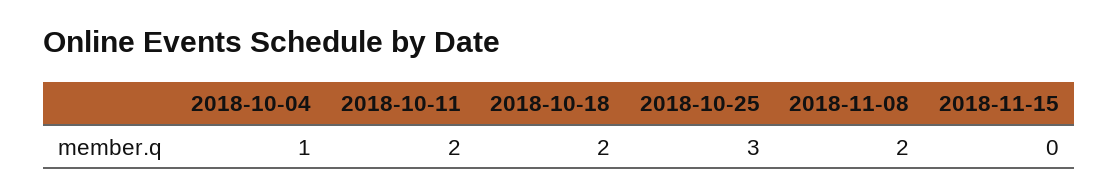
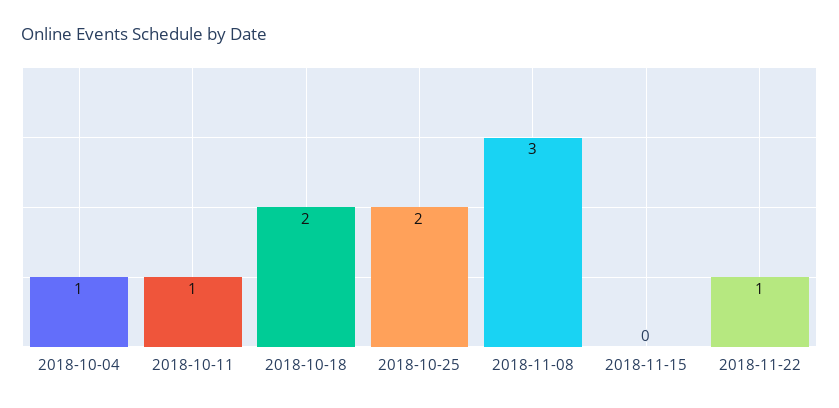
2018-10-11: 2 -> 1
2018-10-25: 3 -> 2
2018-11-08: 2 -> 3
2018-11-22: none -> 1

